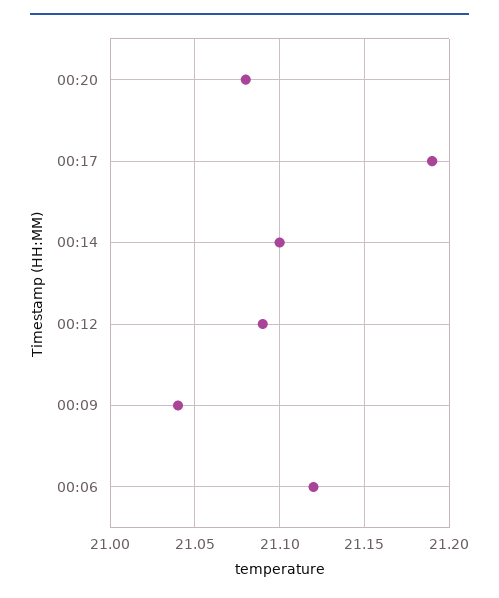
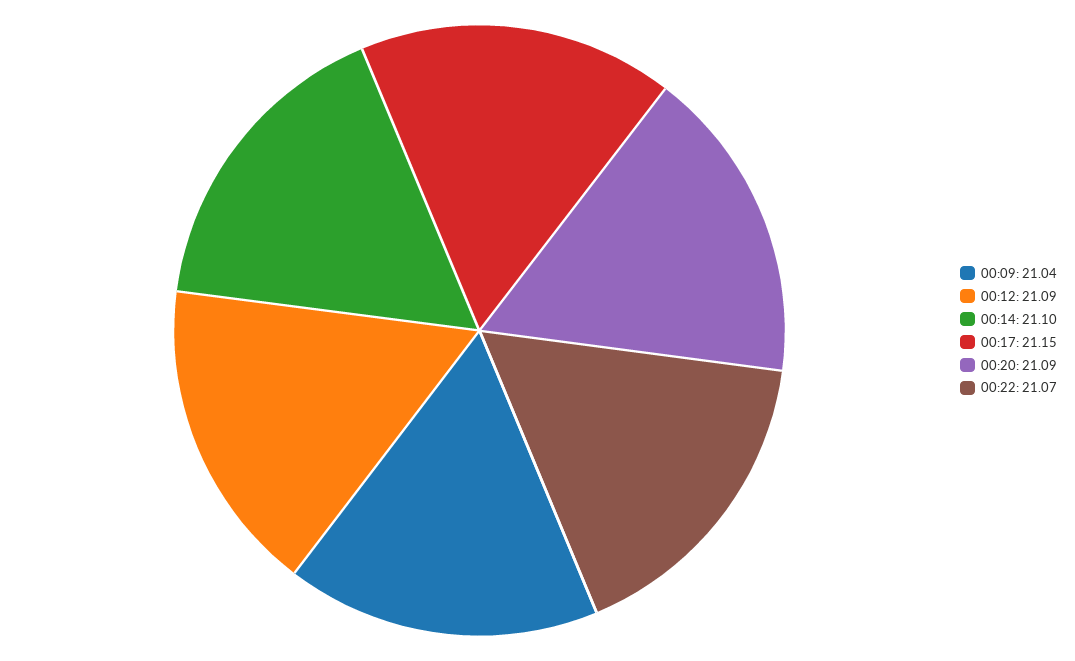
00:20: 21.08 -> 21.09
00:17: 21.19 -> 21.15
00:06: 21.12 -> none
00:22: none -> 21.07

